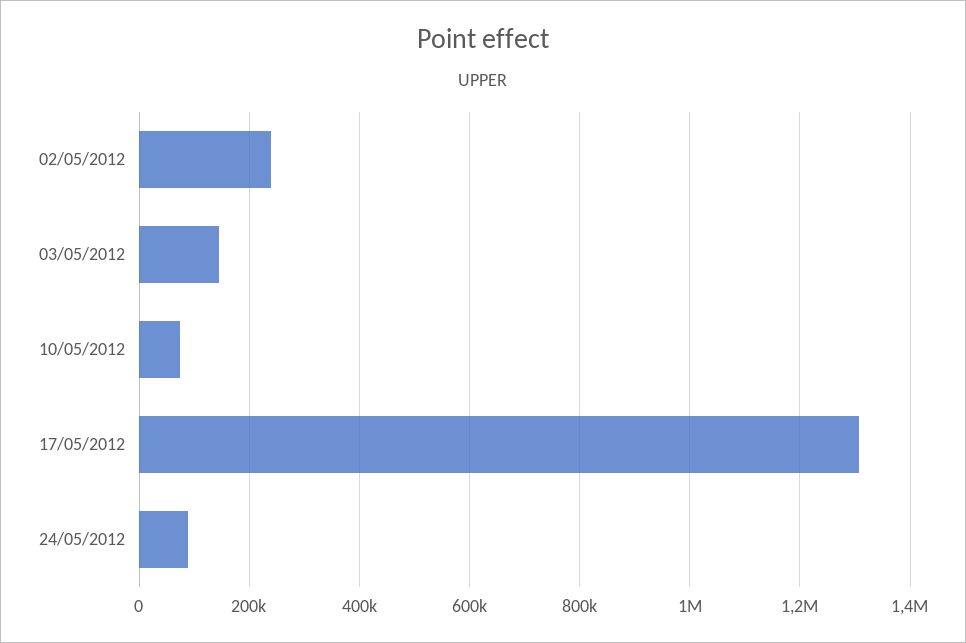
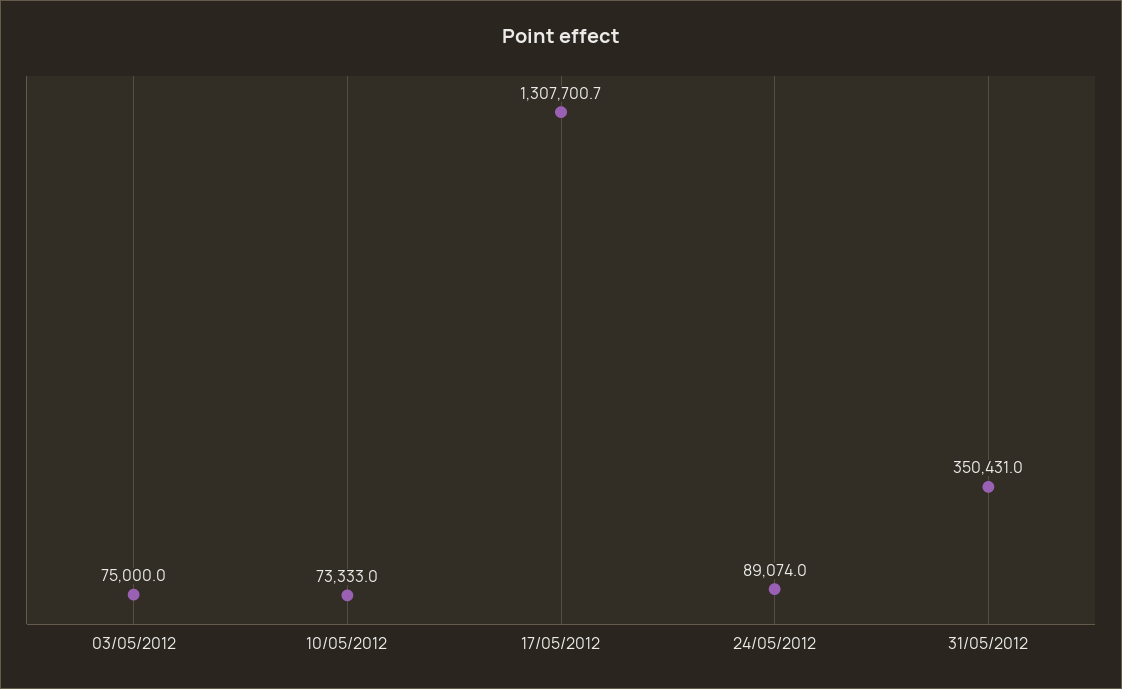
02/05/2012: 240000 -> none
03/05/2012: 140000 -> 75000
31/05/2012: none -> 350431

